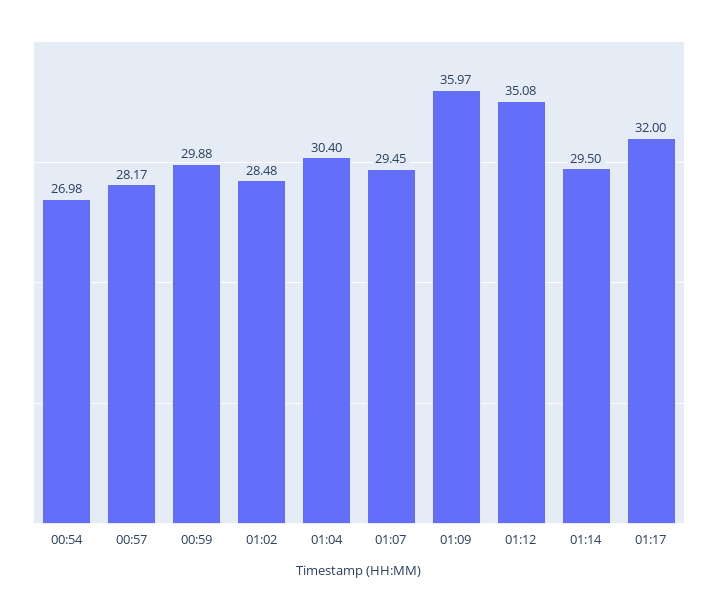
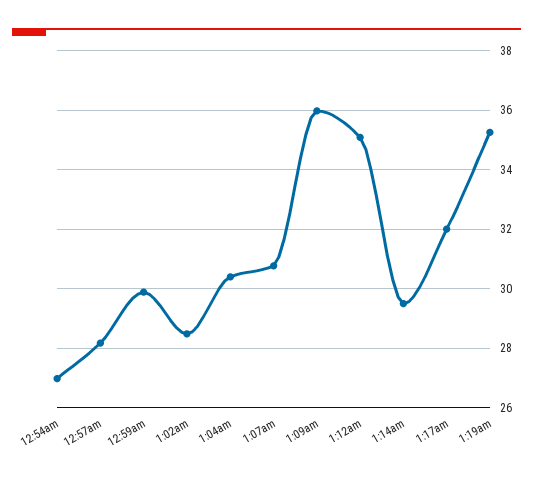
01:07: 29.45 -> 30.75
1:19am: none -> 35.25

